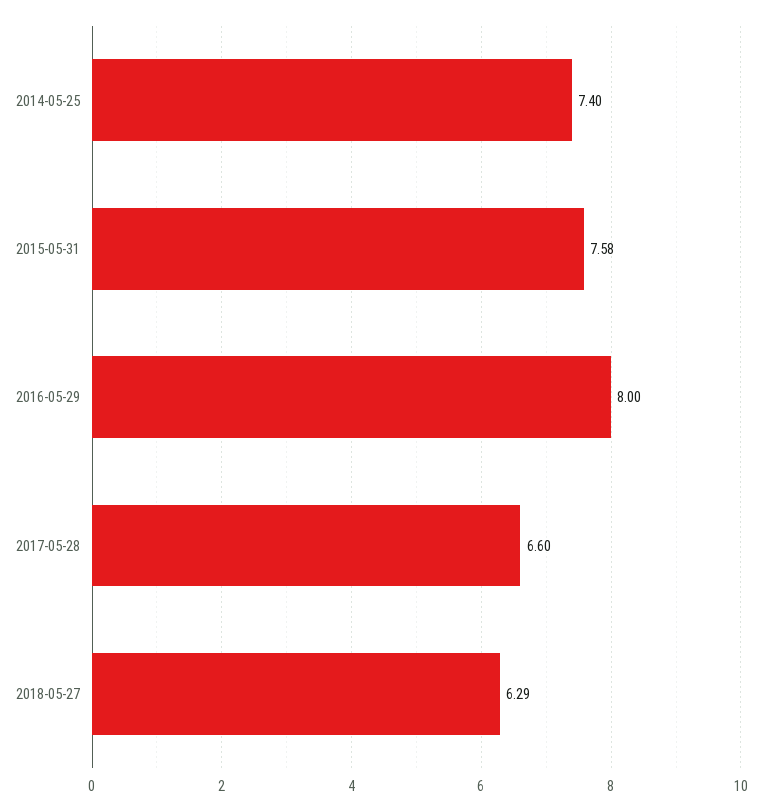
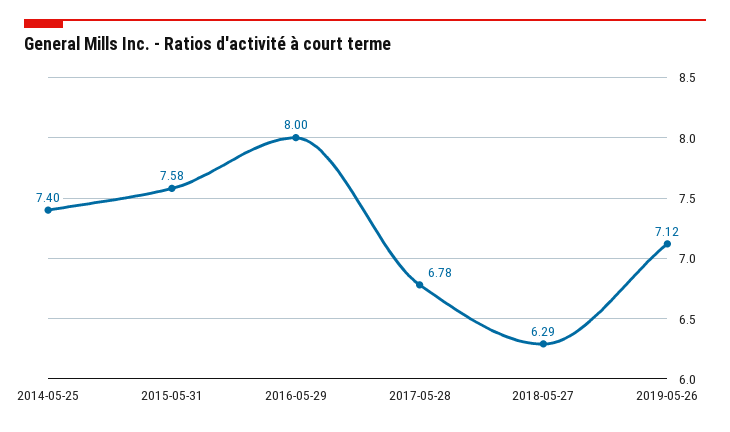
2017-05-28: 6.6 -> 6.78
2019-05-26: none -> 7.12

